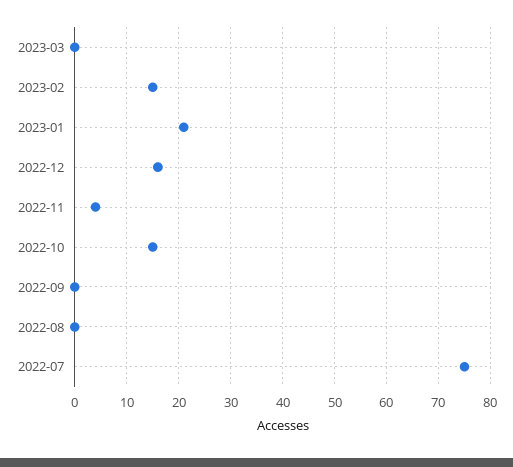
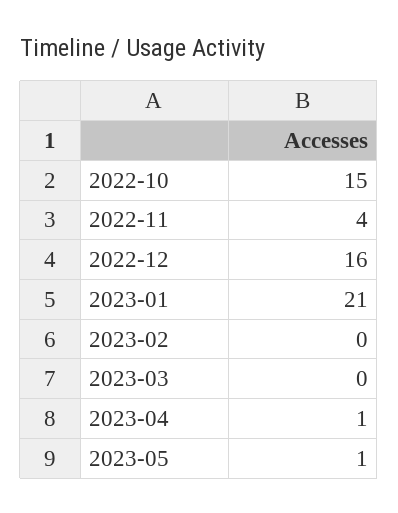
2023-02: 15 -> 0
2022-09: 0 -> none
2022-08: 0 -> none
2022-07: 75 -> none
2023-04: none -> 1
2023-05: none -> 1

